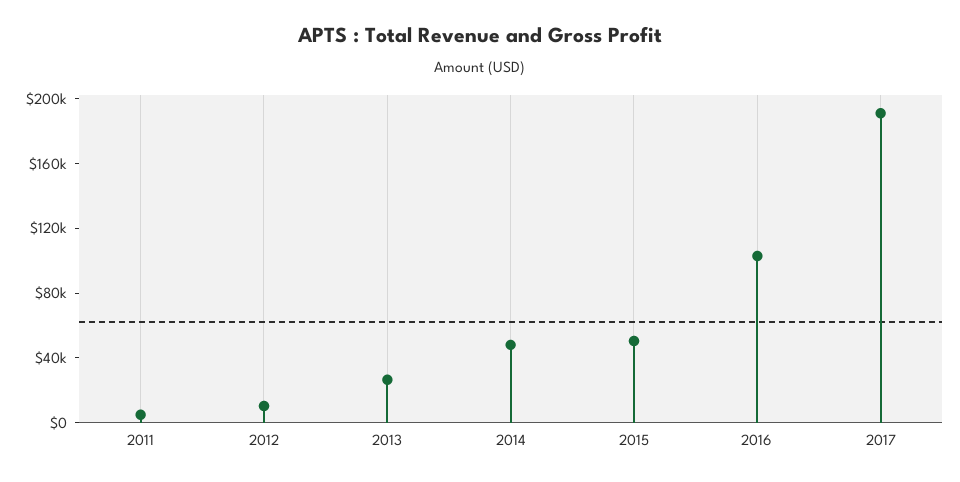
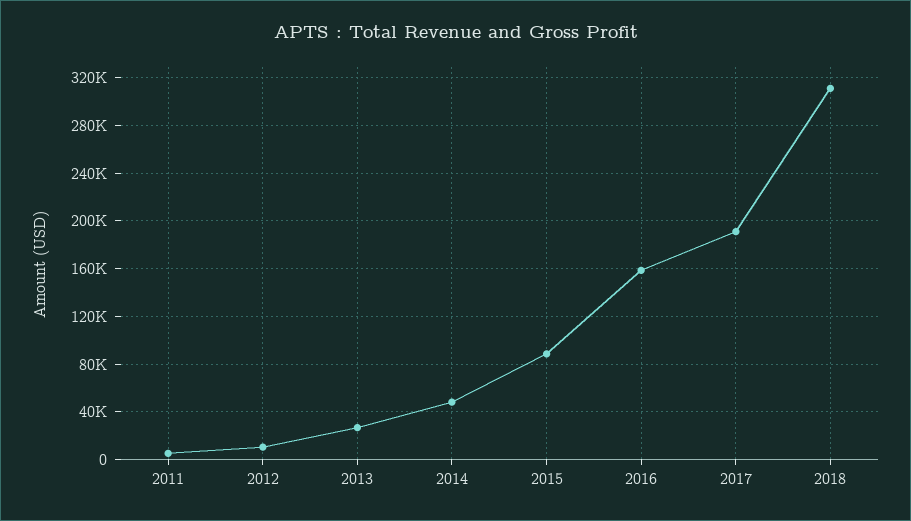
2015: 50000 -> 90000
2016: 100000 -> 160000
2018: none -> 310000

